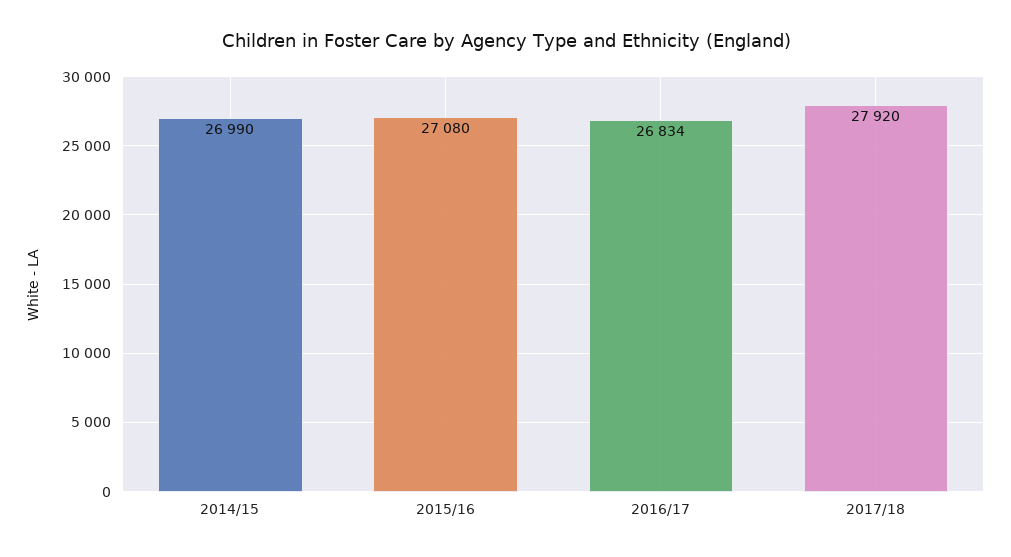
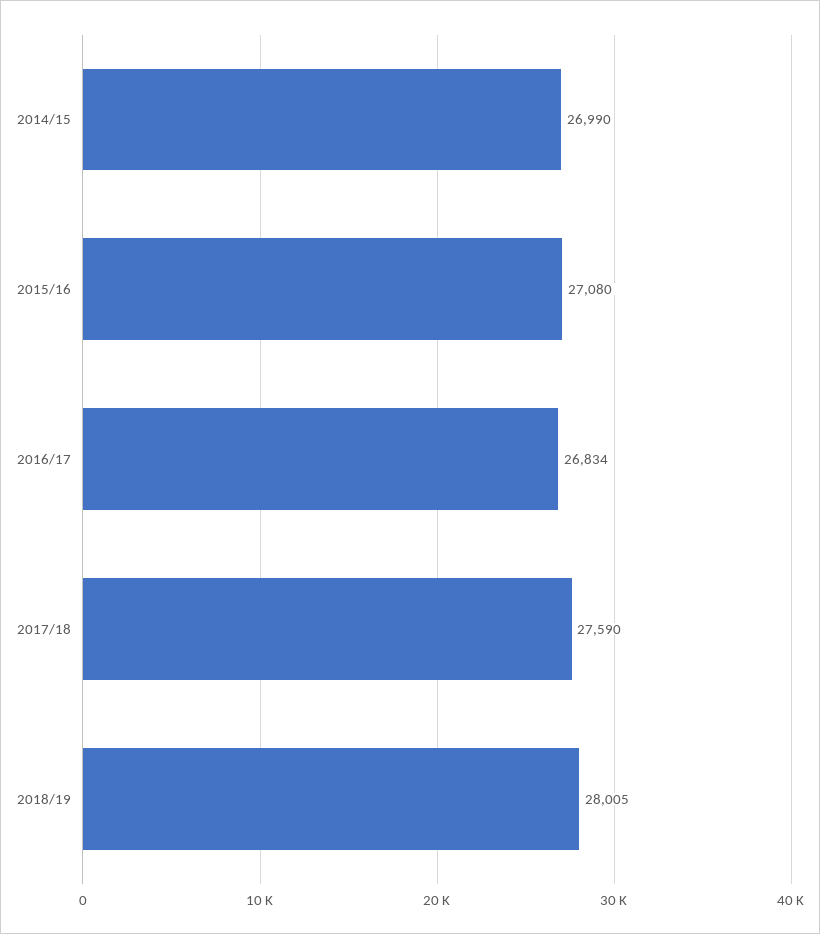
2017/18: 27920 -> 27590
2018/19: none -> 28005

